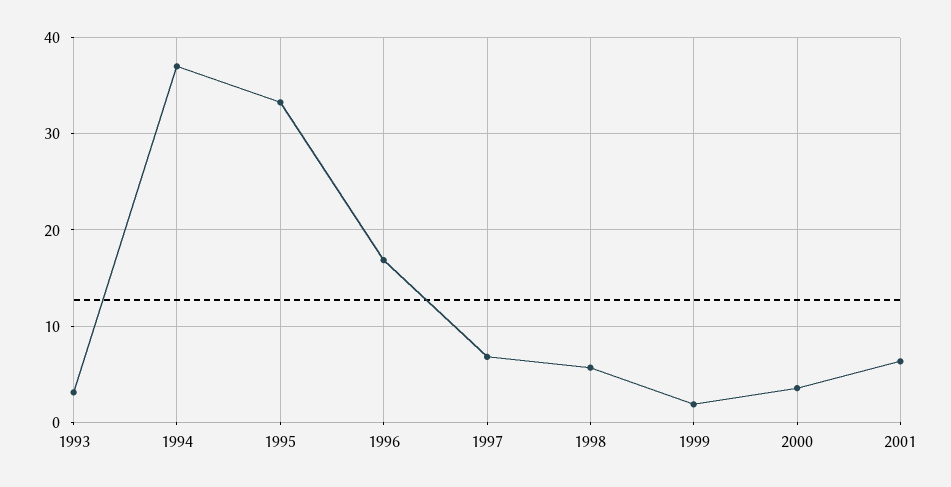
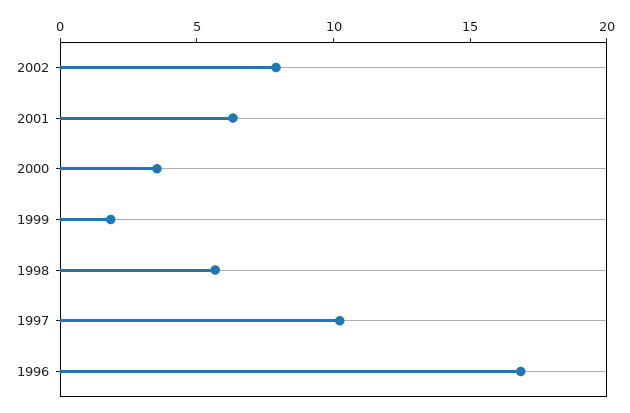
1993: 3 -> none
1994: 37 -> none
1995: 33 -> none
1997: 7 -> 10
2002: none -> 8

